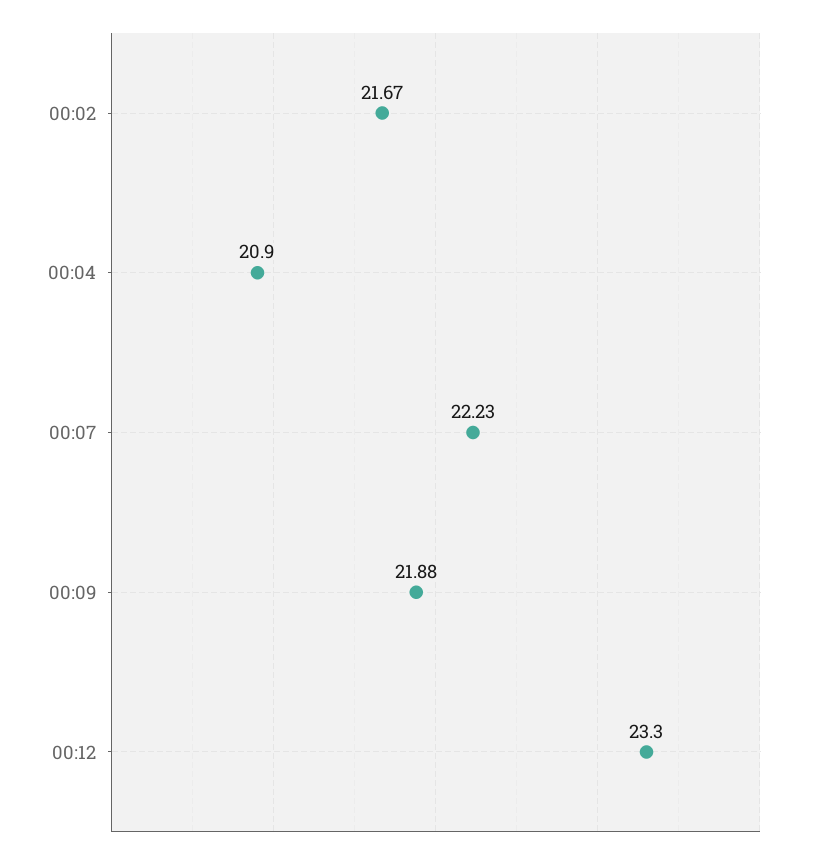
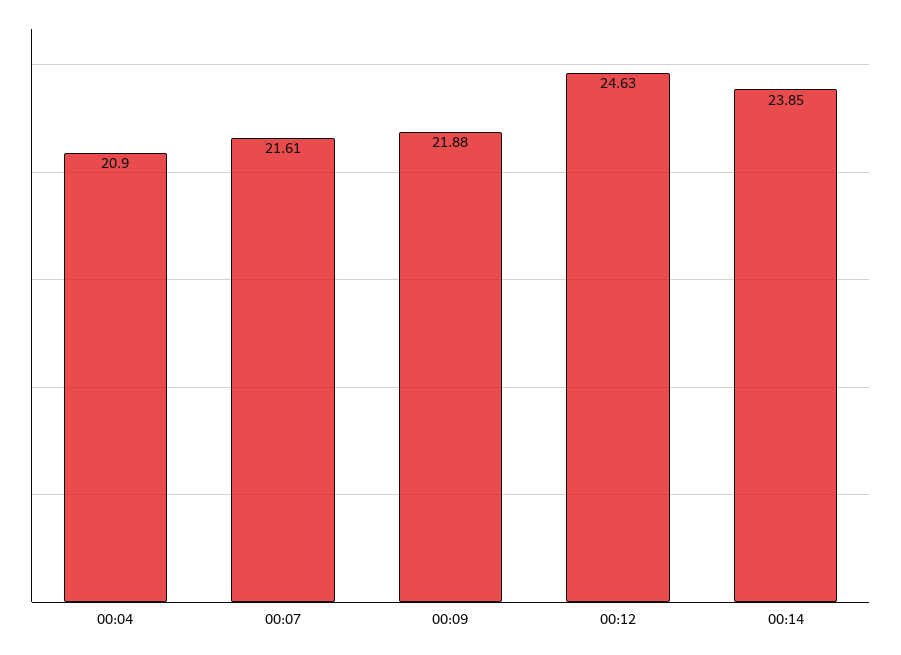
00:02: 21.67 -> none
00:07: 22.23 -> 21.61
00:12: 23.3 -> 24.63
00:14: none -> 23.85

